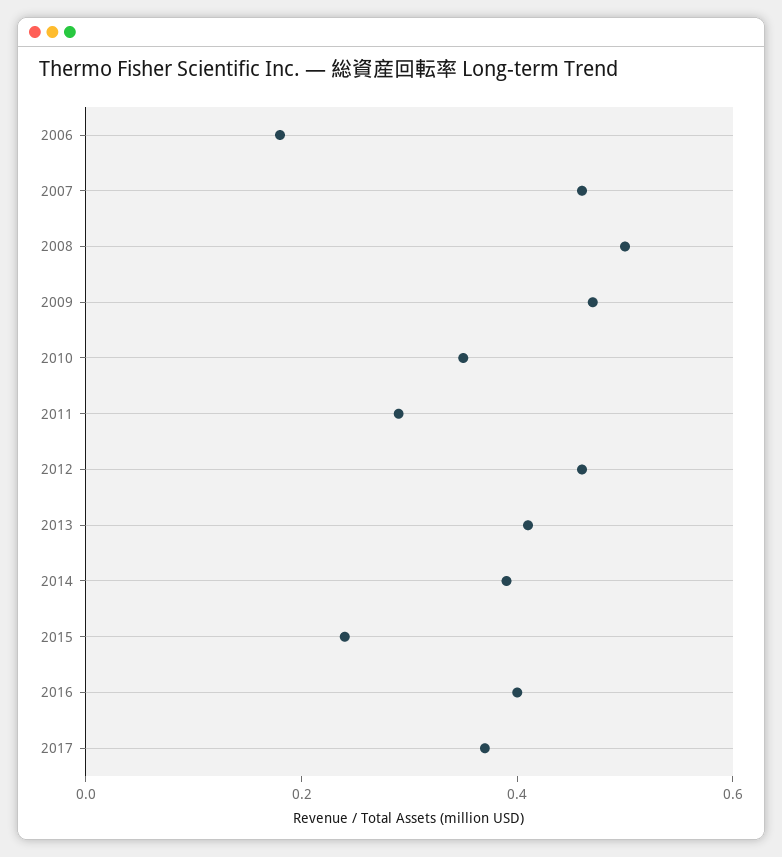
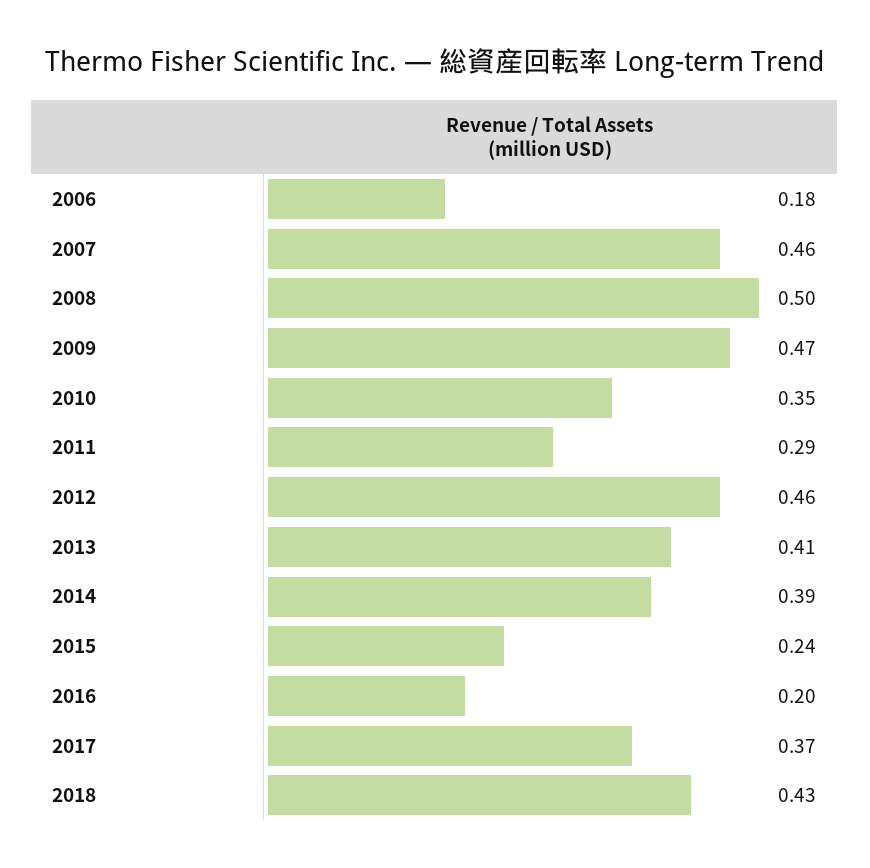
2016: 0.4 -> 0.2
2018: none -> 0.43

